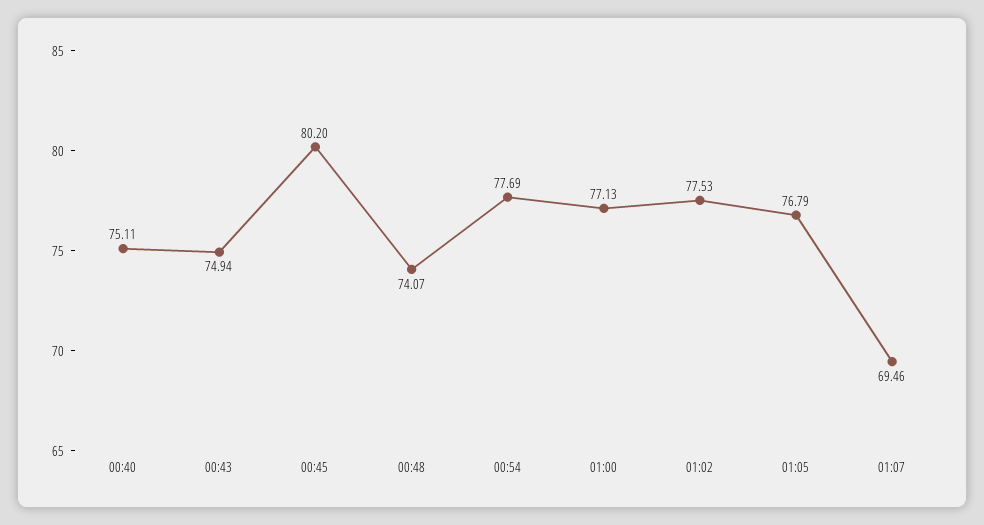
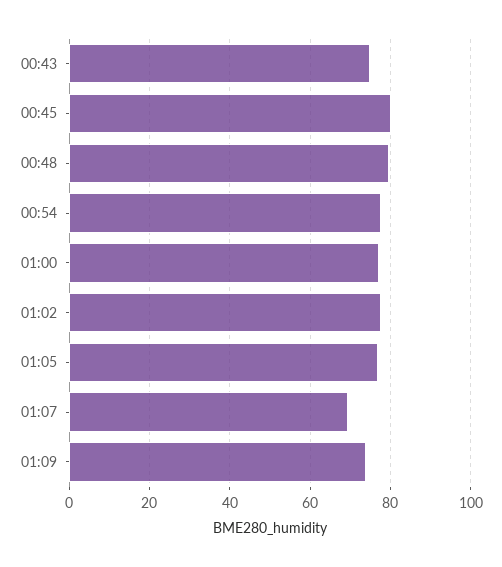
00:40: 75.11 -> none
00:48: 74.07 -> 80
01:09: none -> 74

